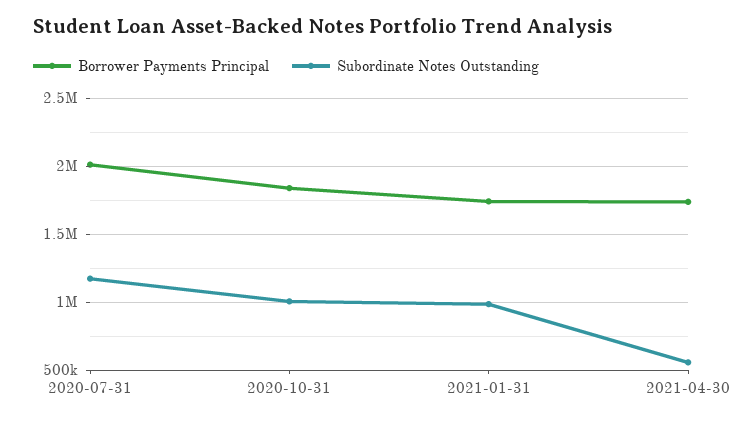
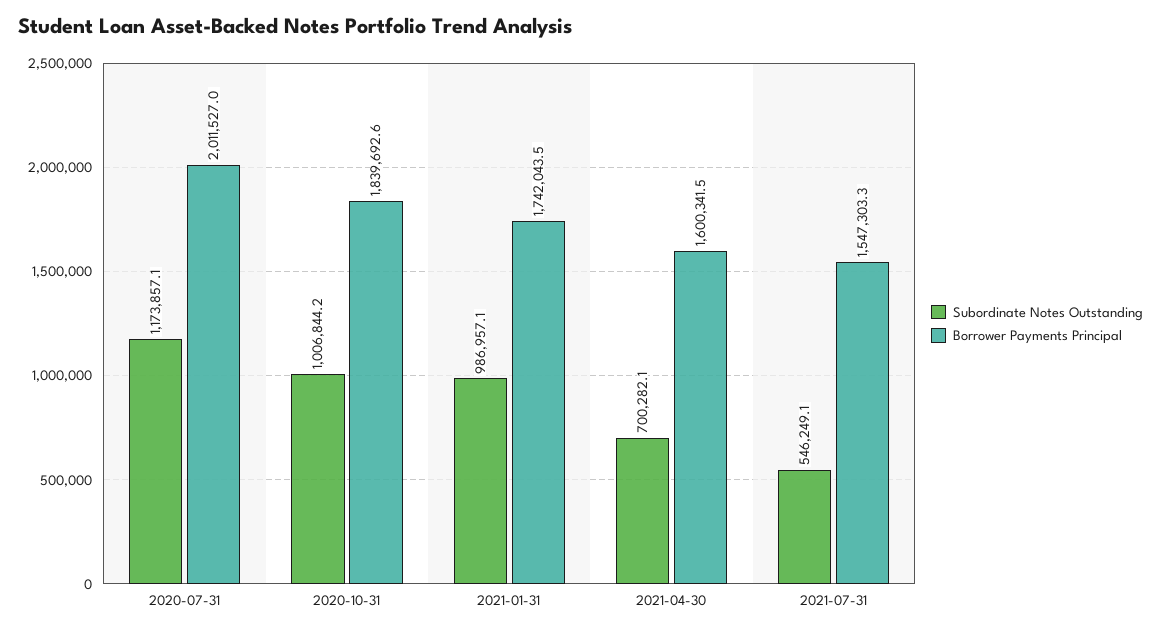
Borrower Payments Principal, 2021-04-30: 1750000 -> 1600341.5
Subordinate Notes Outstanding, 2021-04-30: 550000 -> 700282.1
Subordinate Notes Outstanding, 2021-07-31: none -> 546249.1
Borrower Payments Principal, 2021-07-31: none -> 1547303.3

